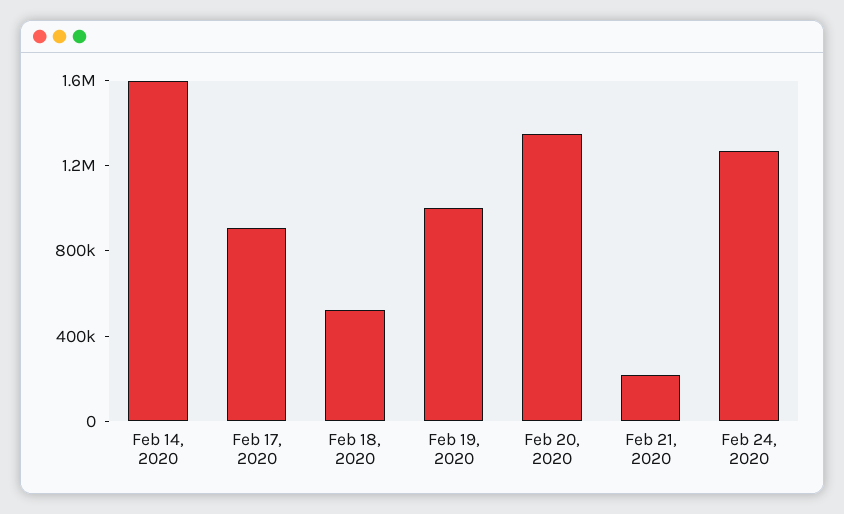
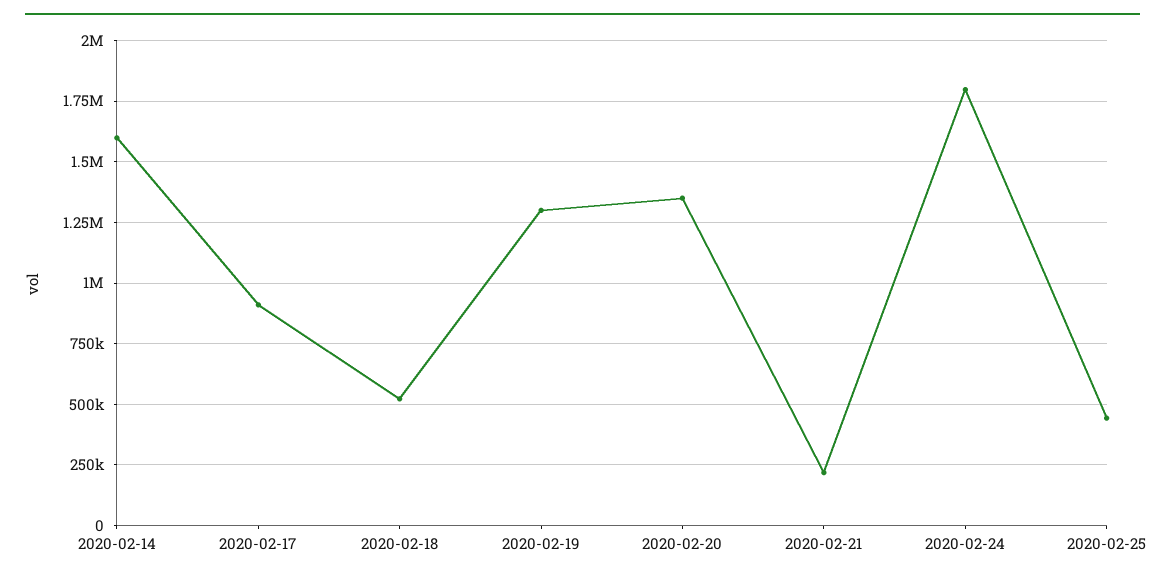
Feb 19, 2020: 1000000 -> 1300000
Feb 24, 2020: 1300000 -> 1800000
2020-02-25: none -> 450000

